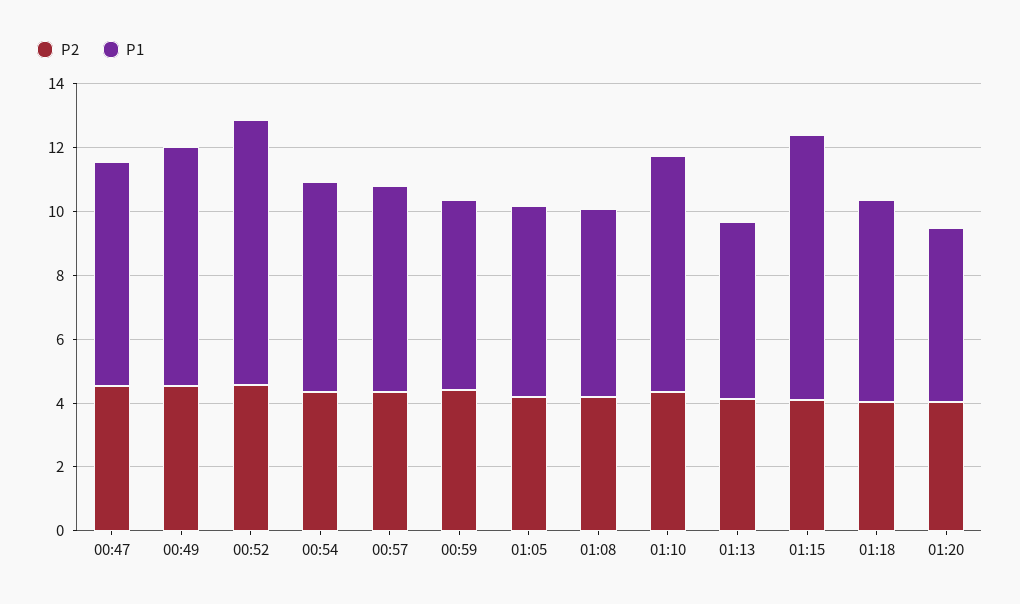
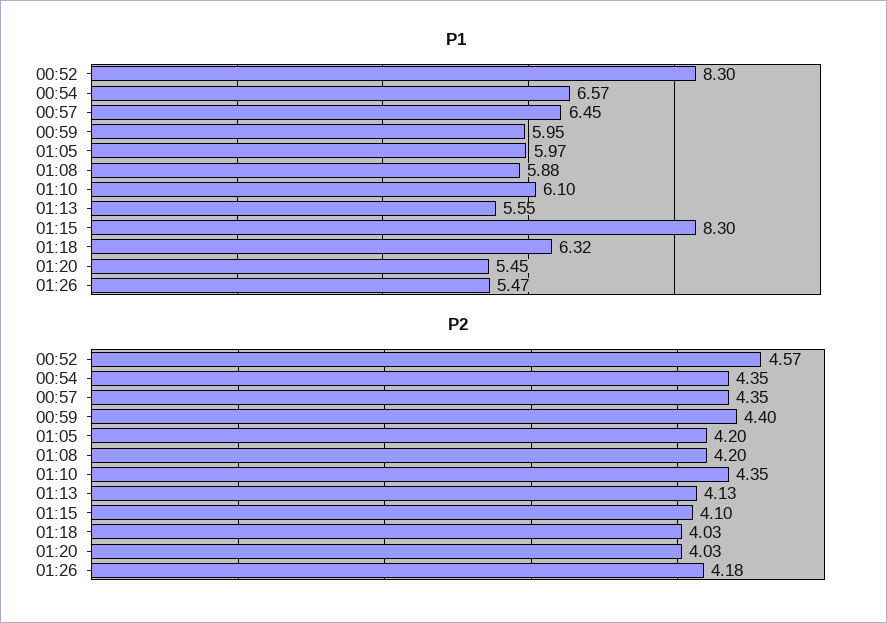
P2, 00:47: 4.5 -> none
P1, 00:47: 7 -> none
P2, 00:49: 4.5 -> none
P1, 00:49: 7.5 -> none
P1, 01:10: 7.5 -> 6.1
P1, 01:26: none -> 5.47
P2, 01:26: none -> 4.18

